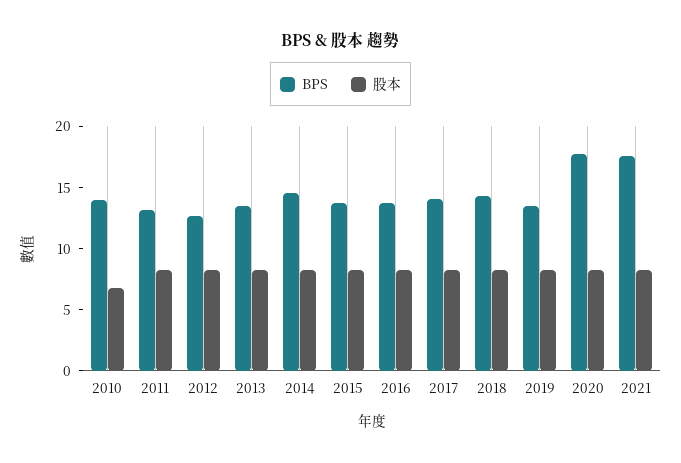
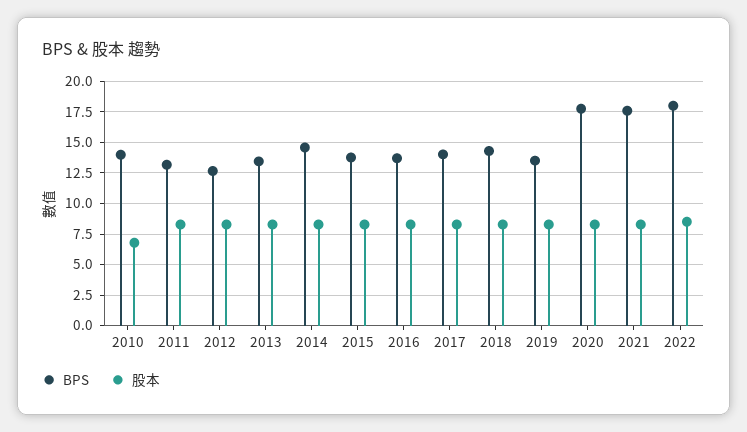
BPS, 2022: none -> 18
股本, 2022: none -> 8.5

